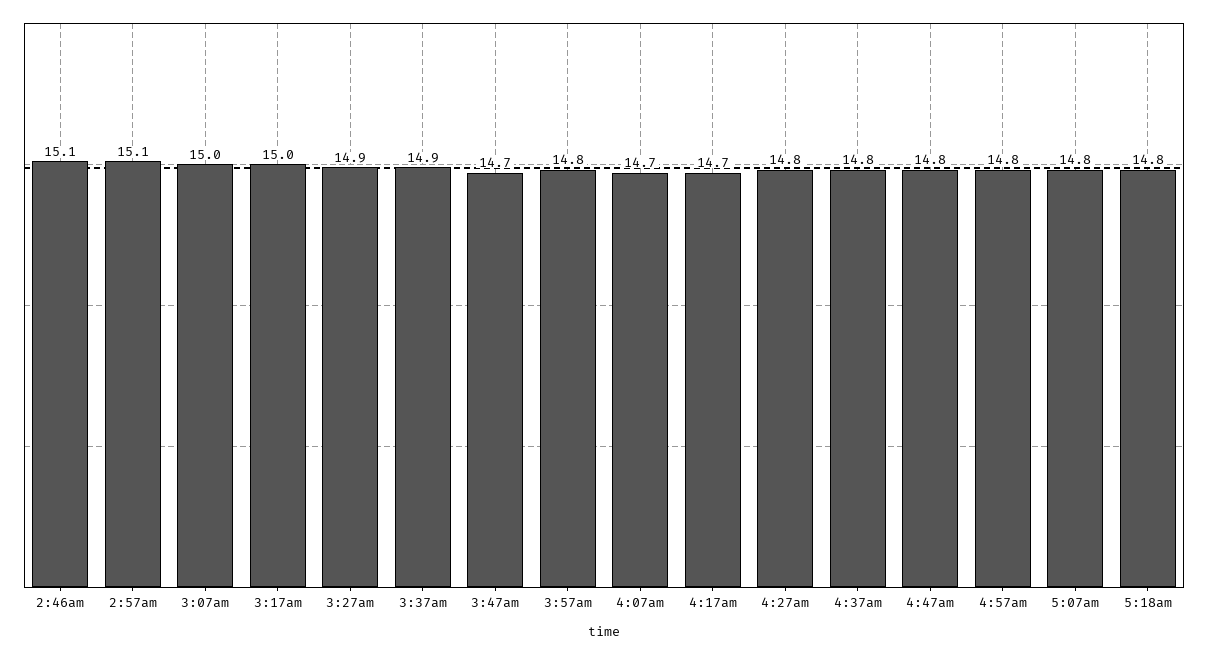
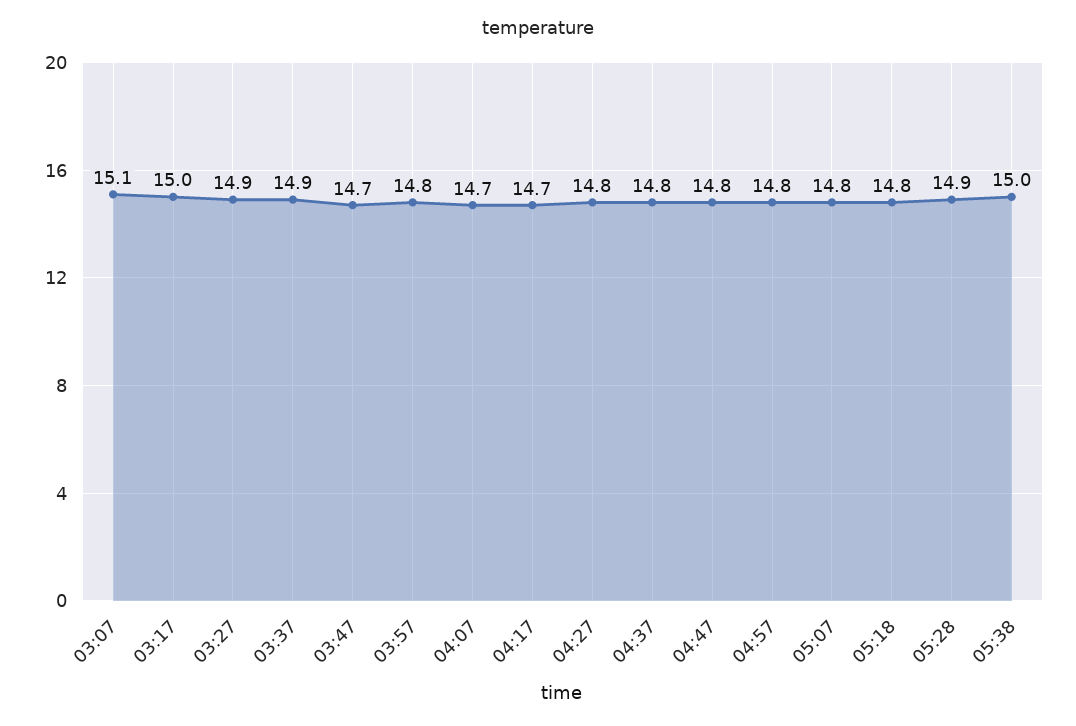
2:46am: 15.1 -> none
2:57am: 15.1 -> none
3:07am: 15 -> 15.1
05:28: none -> 14.9
05:38: none -> 15

